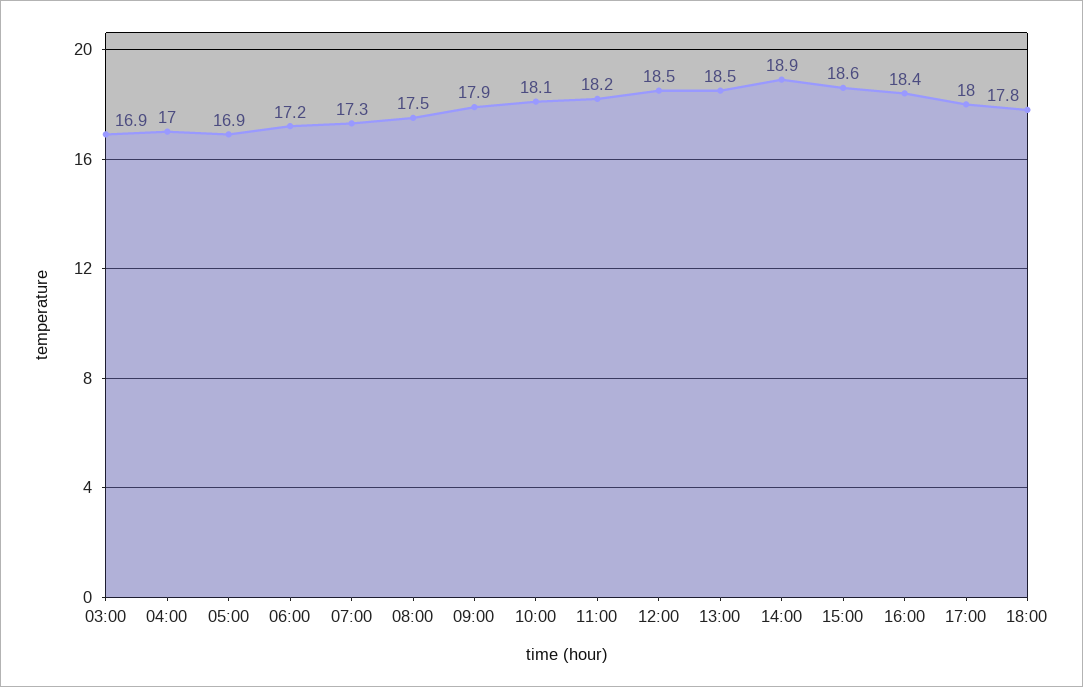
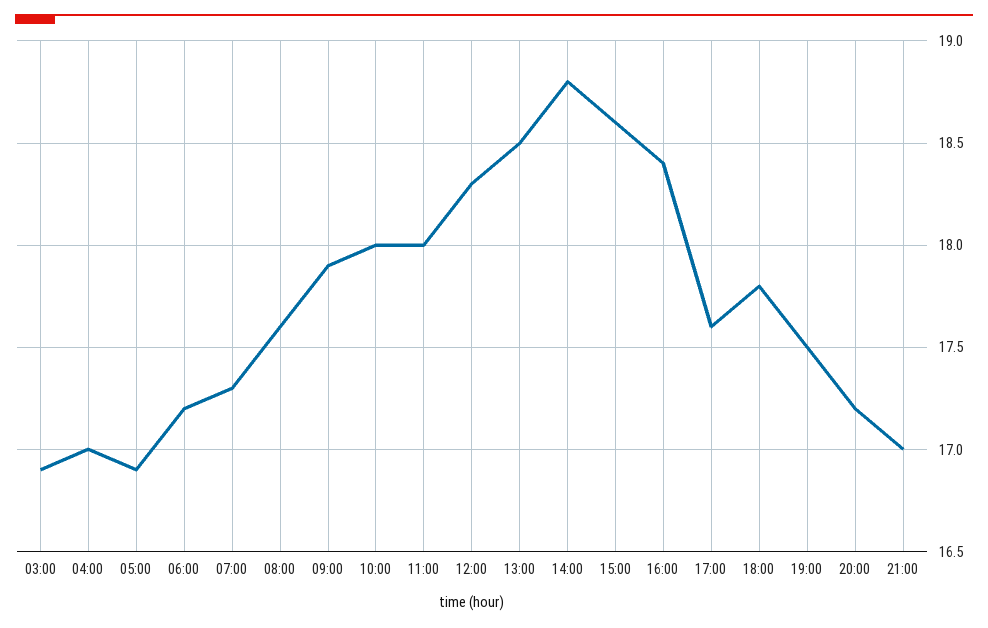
08:00: 17.5 -> 17.6
10:00: 18.1 -> 18
11:00: 18.2 -> 18
12:00: 18.5 -> 18.3
14:00: 18.9 -> 18.8
17:00: 18 -> 17.6
19:00: none -> 17.5
20:00: none -> 17.2
21:00: none -> 17

